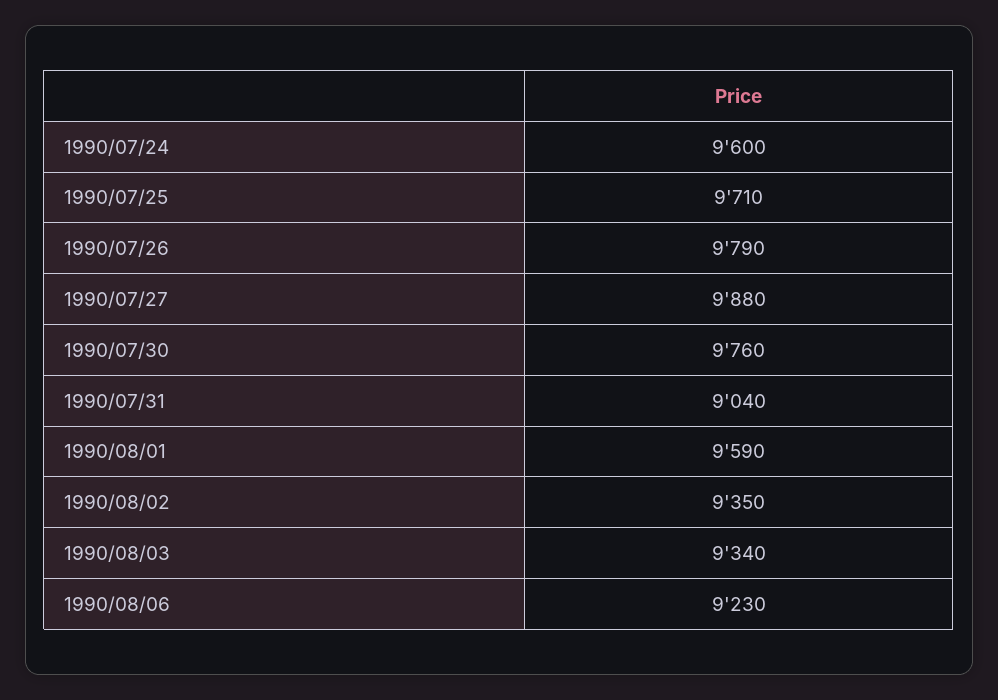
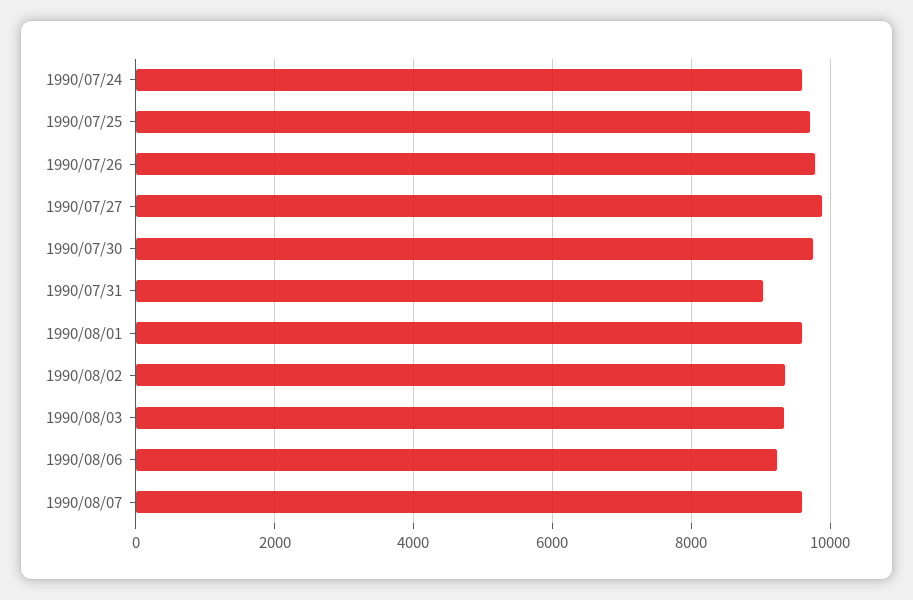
1990/08/07: none -> 9600

